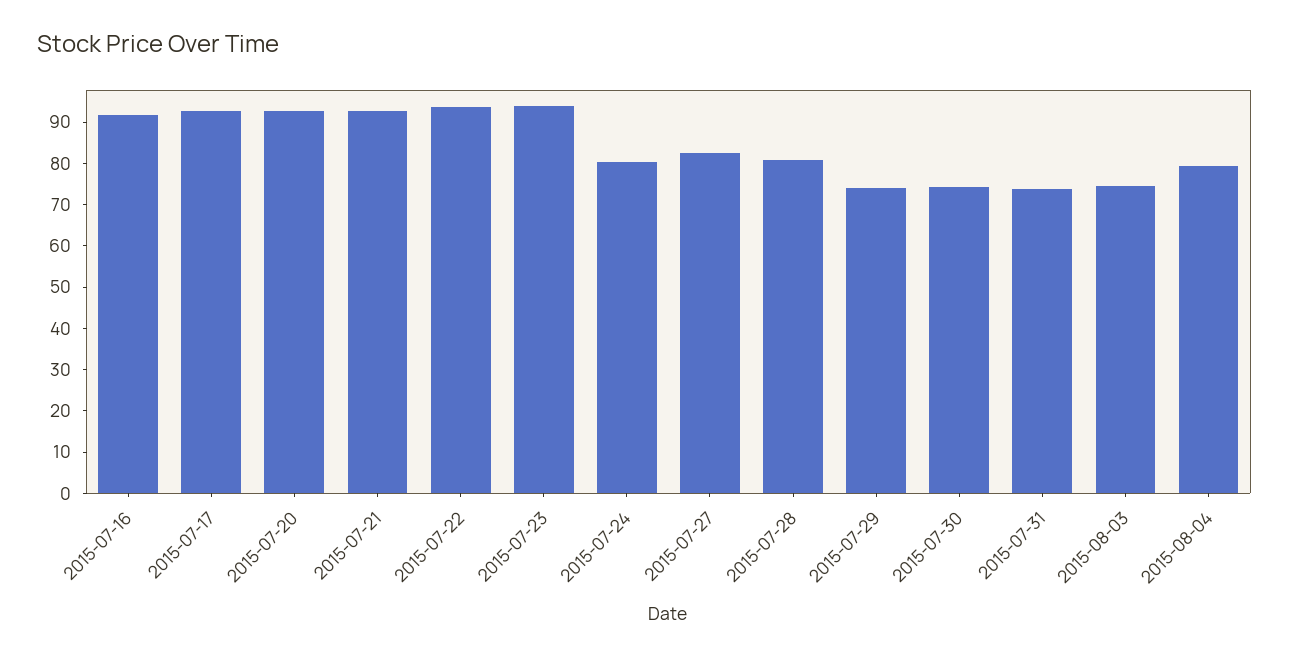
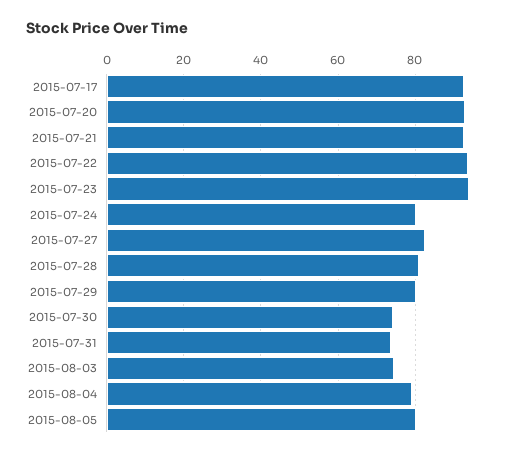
2015-07-16: 92 -> none
2015-07-29: 74 -> 80
2015-08-05: none -> 80

